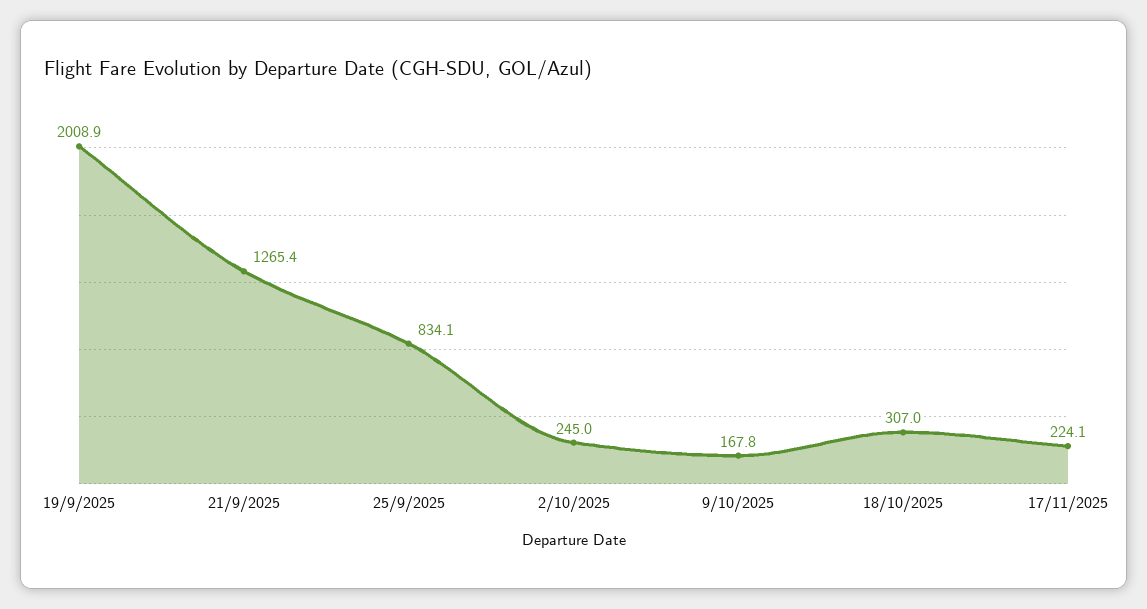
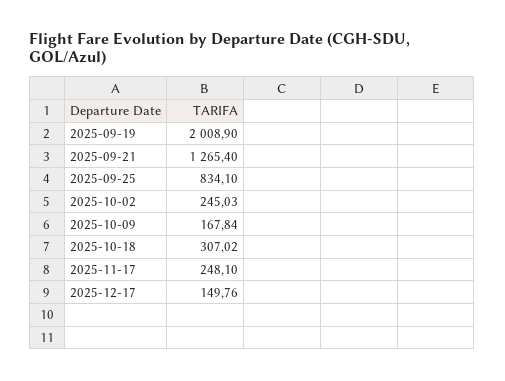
17/11/2025: 224.1 -> 248.1
2025-12-17: none -> 149.76

